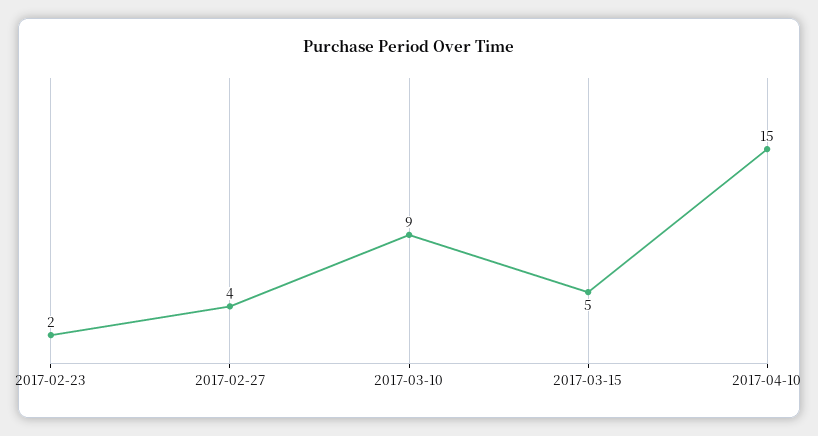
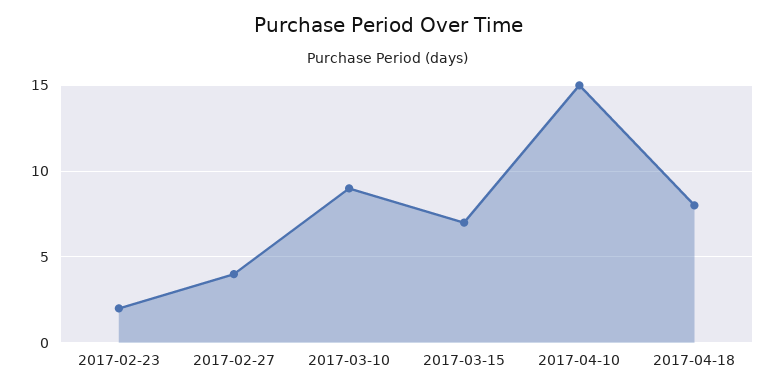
2017-03-15: 5 -> 7
2017-04-18: none -> 8

